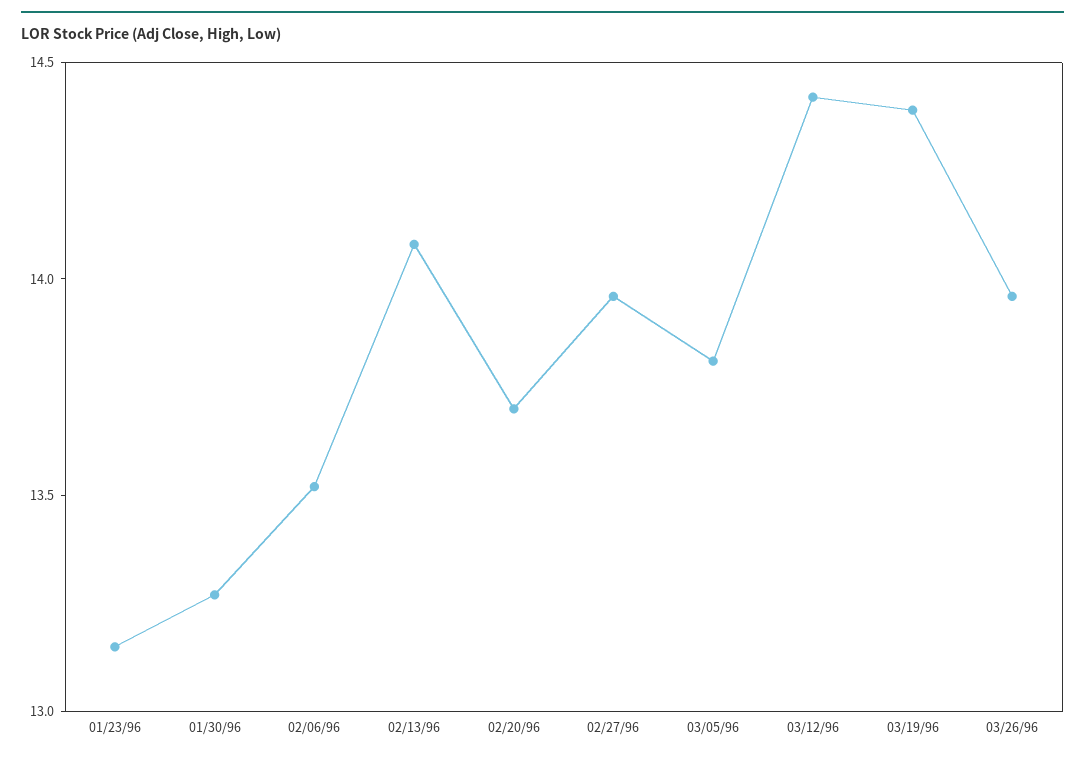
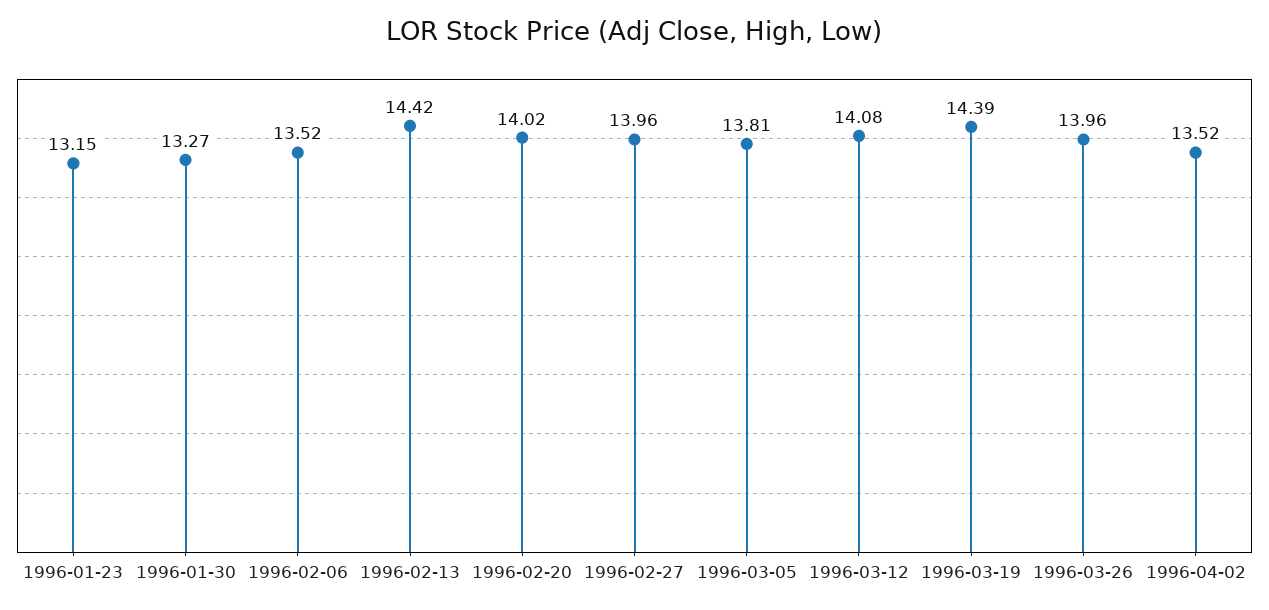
02/13/96: 14.1 -> 14.42
02/20/96: 13.7 -> 14.02
03/12/96: 14.4 -> 14.08
1996-04-02: none -> 13.52

